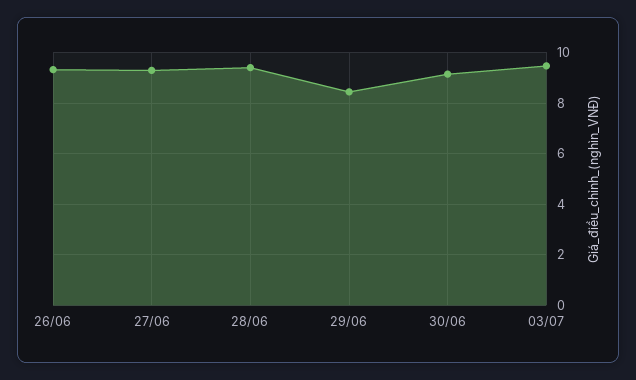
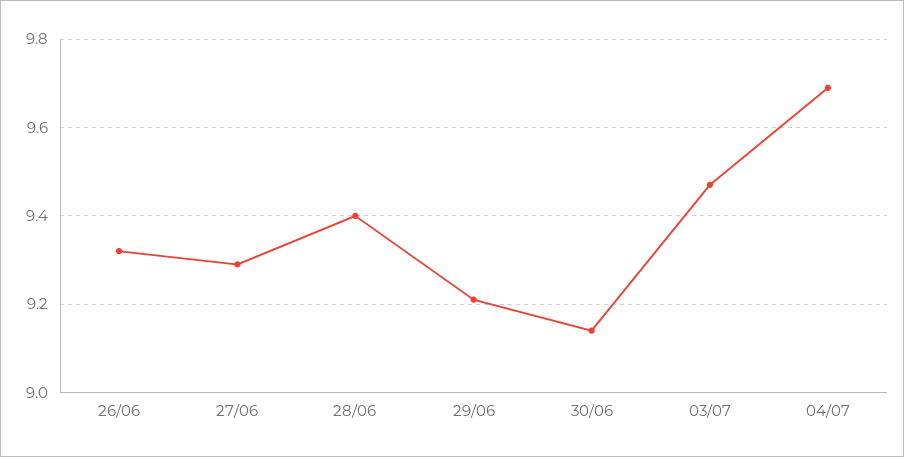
29/06: 8.5 -> 9.2
04/07: none -> 9.7

